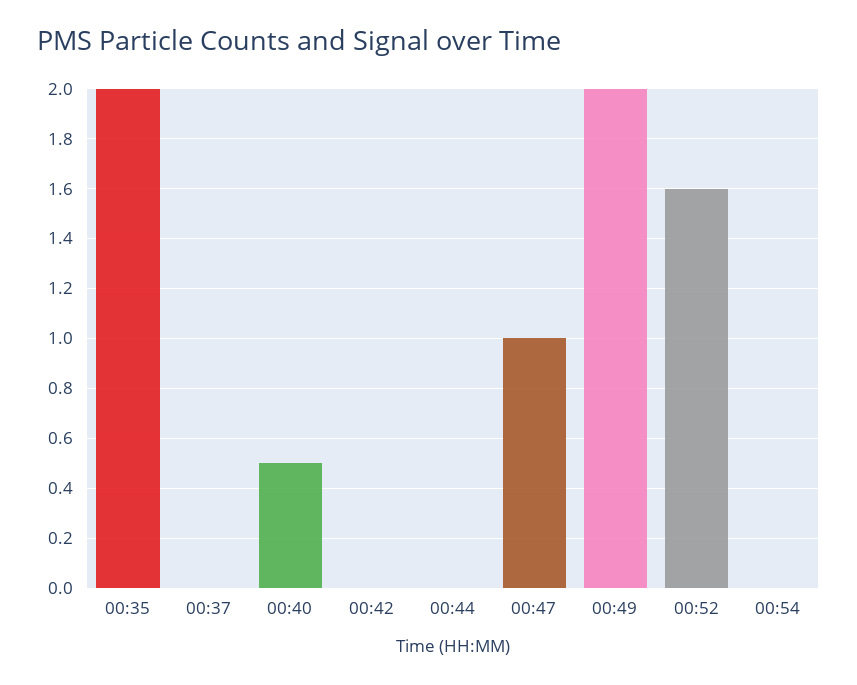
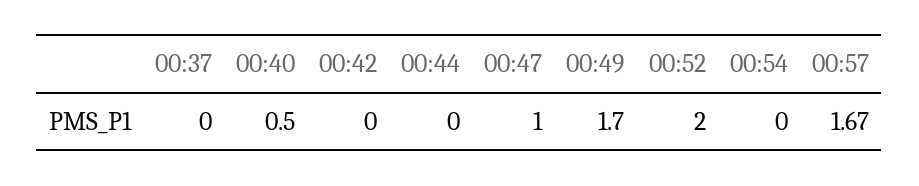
00:35: 2 -> none
00:49: 2 -> 1.7
00:52: 1.6 -> 2
00:57: none -> 1.67

